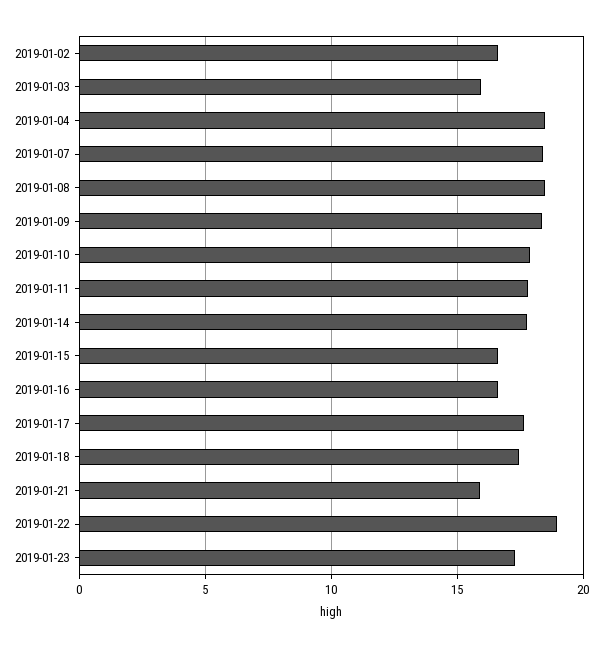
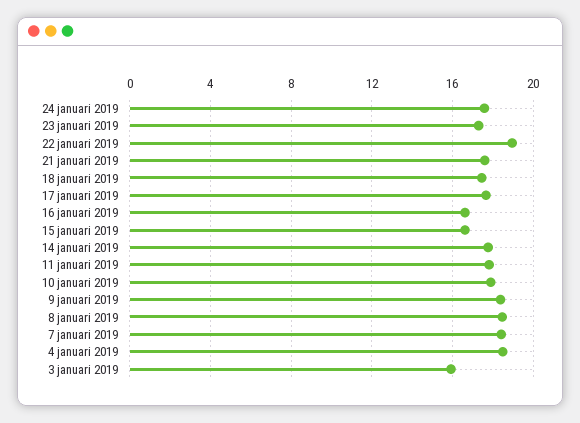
2019-01-02: 16.5 -> none
2019-01-21: 16 -> 17.5
24 januari 2019: none -> 17.5

